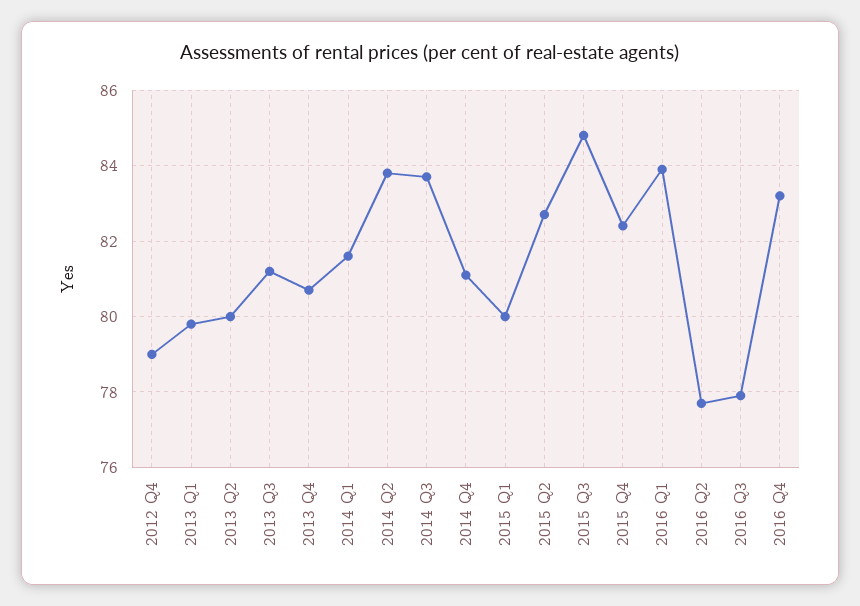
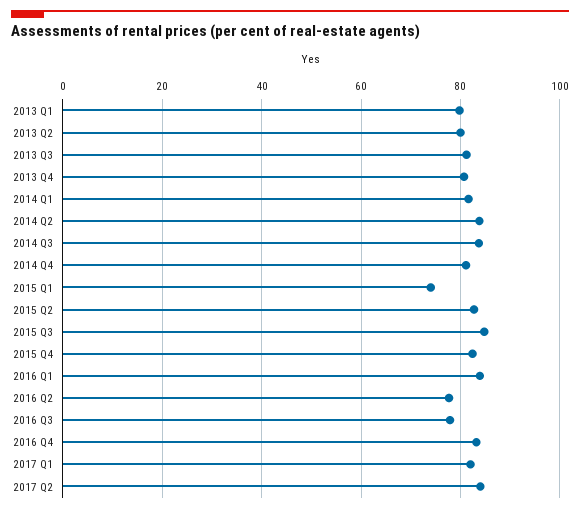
2012 Q4: 79 -> none
2015 Q1: 80 -> 74
2017 Q1: none -> 82
2017 Q2: none -> 84

